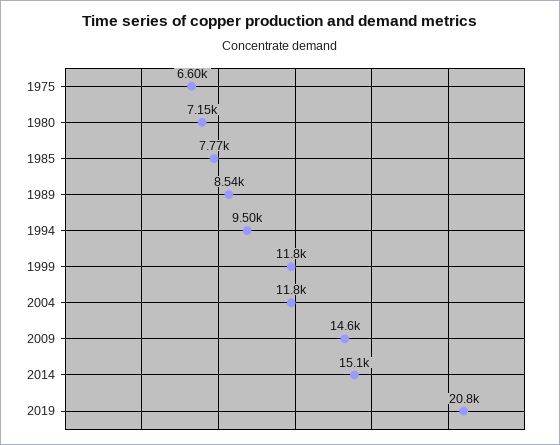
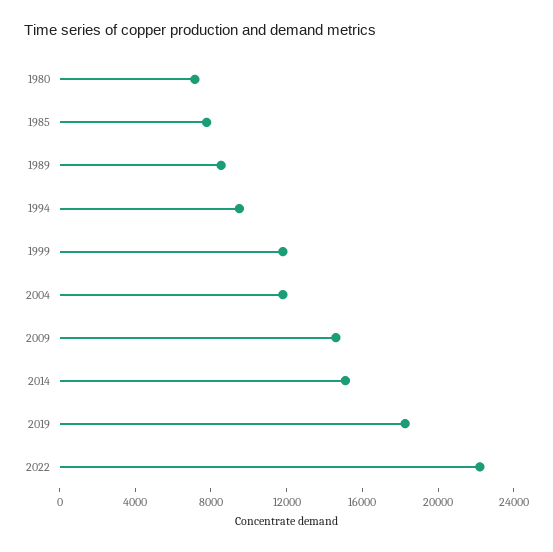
1975: 6600 -> none
2019: 20800 -> 18000
2022: none -> 22000

